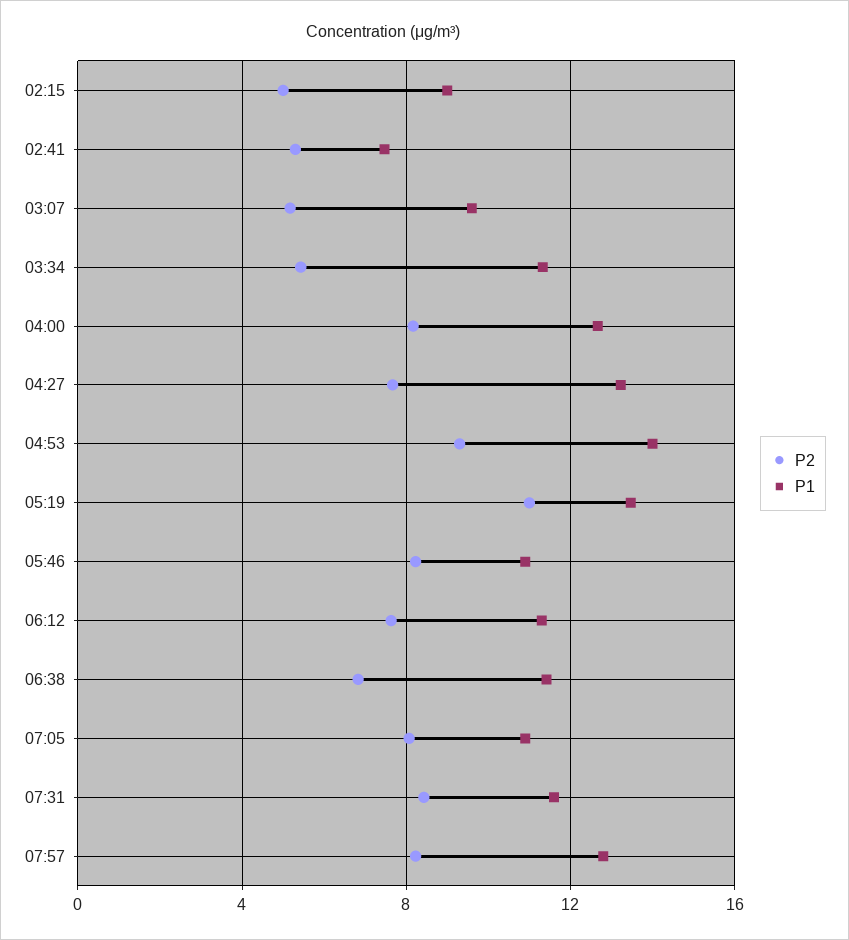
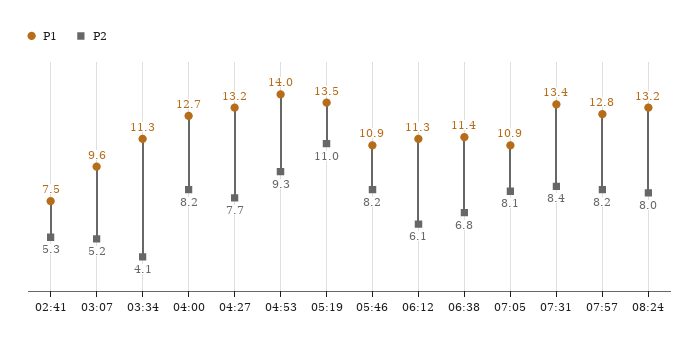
P2, 02:15: 5 -> none
P1, 02:15: 9 -> none
P2, 03:34: 5.5 -> 4.1
P2, 06:12: 7.5 -> 6.1
P1, 07:31: 11.5 -> 13.4
P1, 08:24: none -> 13.2
P2, 08:24: none -> 8

